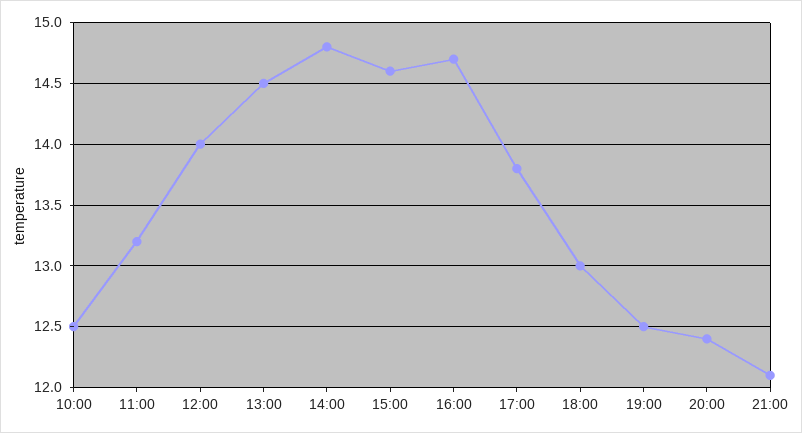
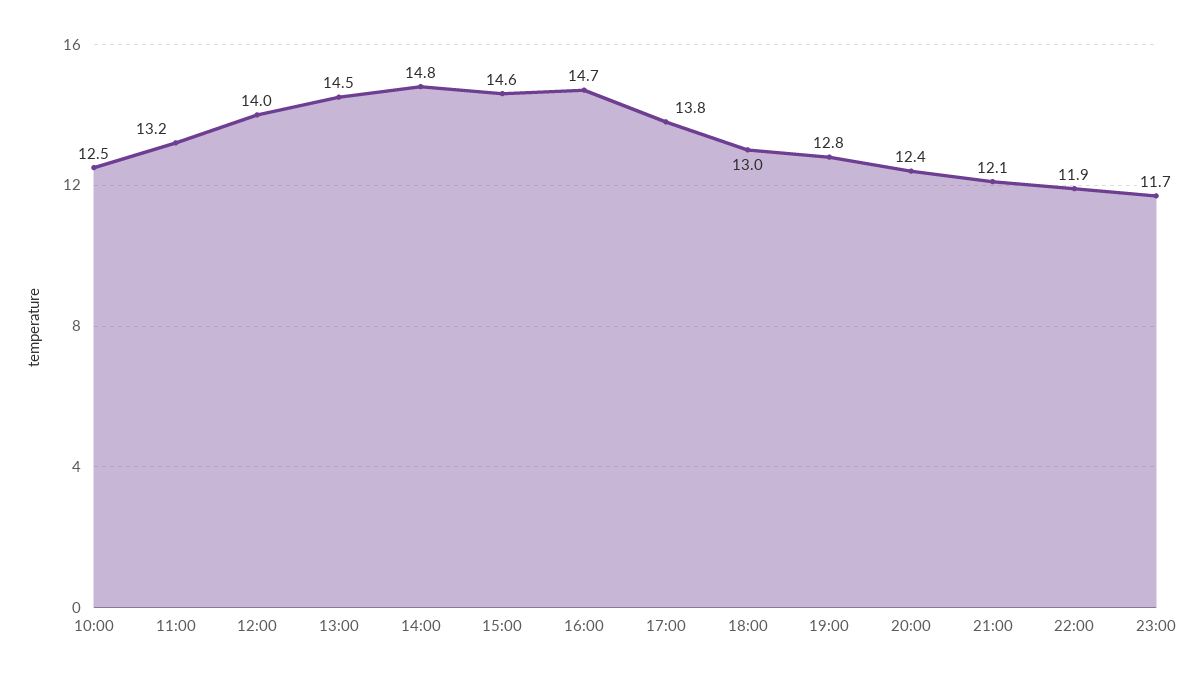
19:00: 12.5 -> 12.8
22:00: none -> 11.9
23:00: none -> 11.7

